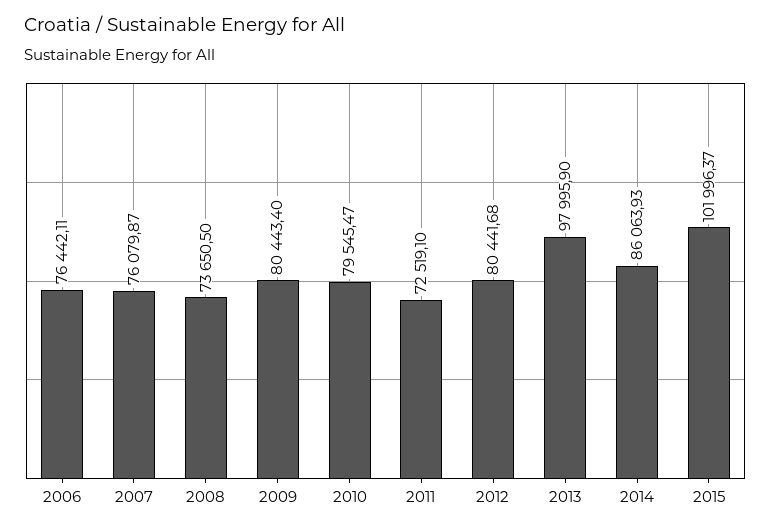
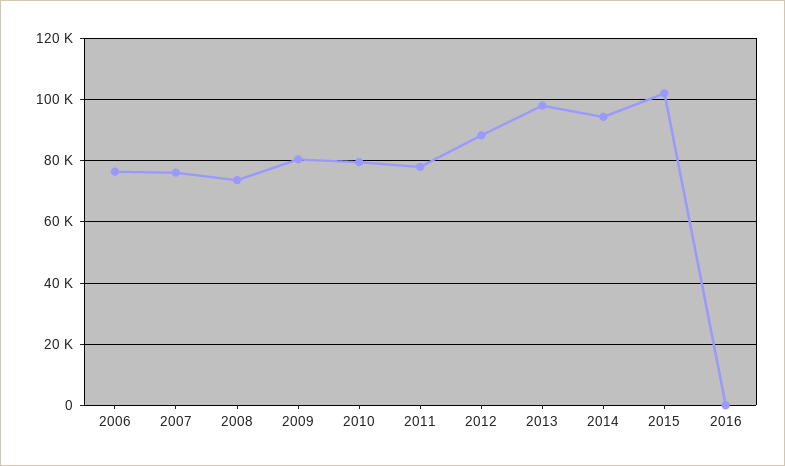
2011: 72519.1 -> 78000
2012: 80441.68 -> 88000
2014: 86063.93 -> 94000
2016: none -> 0

